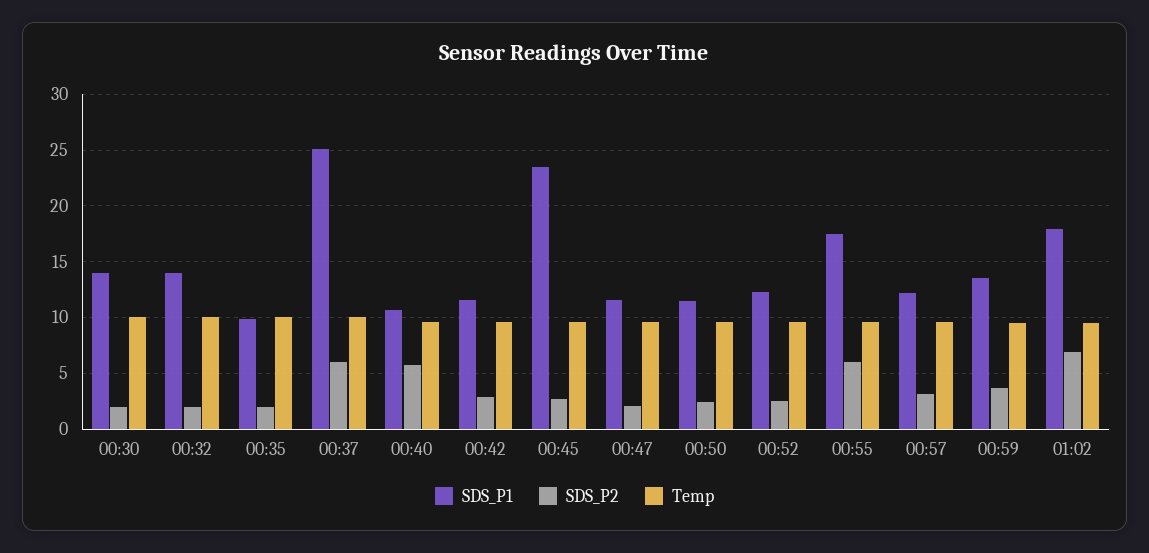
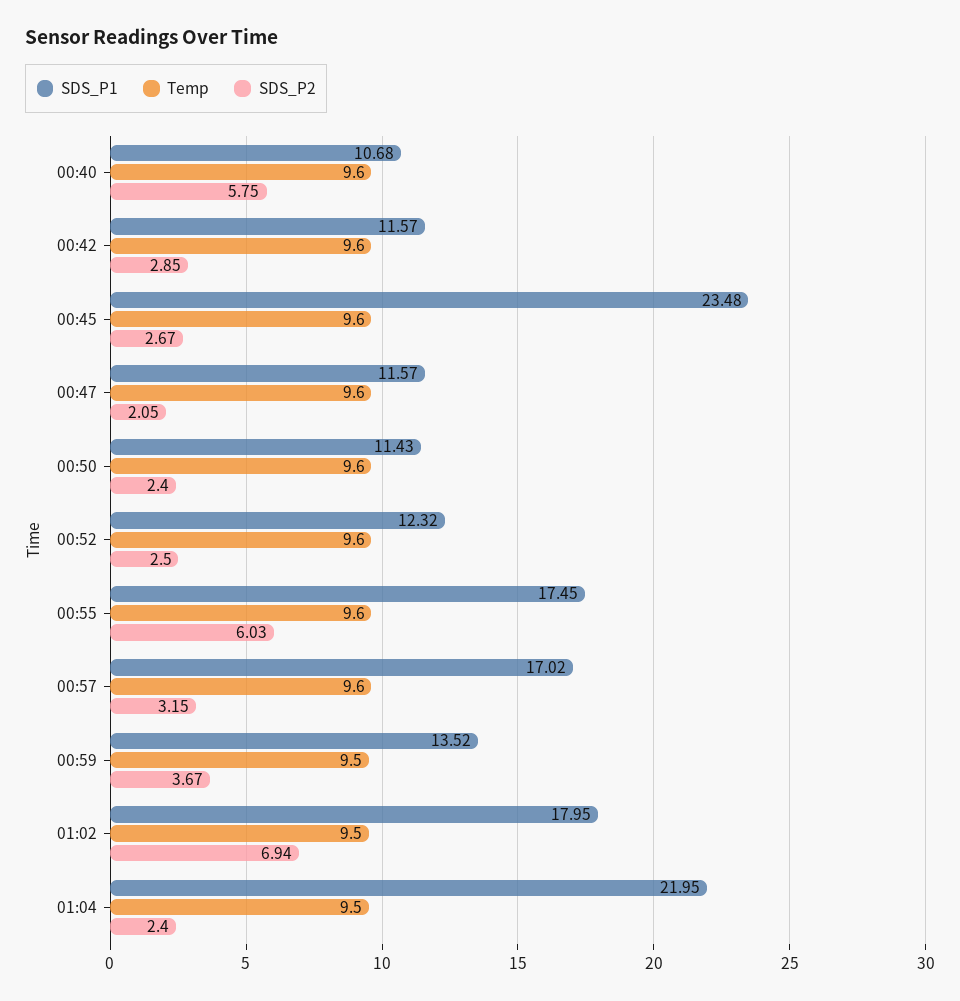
SDS_P1, 00:30: 14 -> none
SDS_P2, 00:30: 2 -> none
Temp, 00:30: 10 -> none
SDS_P1, 00:32: 14 -> none
SDS_P2, 00:32: 2 -> none
Temp, 00:32: 10 -> none
SDS_P1, 00:35: 10 -> none
SDS_P2, 00:35: 2 -> none
Temp, 00:35: 10 -> none
SDS_P1, 00:37: 25 -> none
SDS_P2, 00:37: 6 -> none
Temp, 00:37: 10 -> none
SDS_P1, 00:57: 12 -> 17.02
SDS_P1, 01:04: none -> 21.95
Temp, 01:04: none -> 9.5
SDS_P2, 01:04: none -> 2.4

